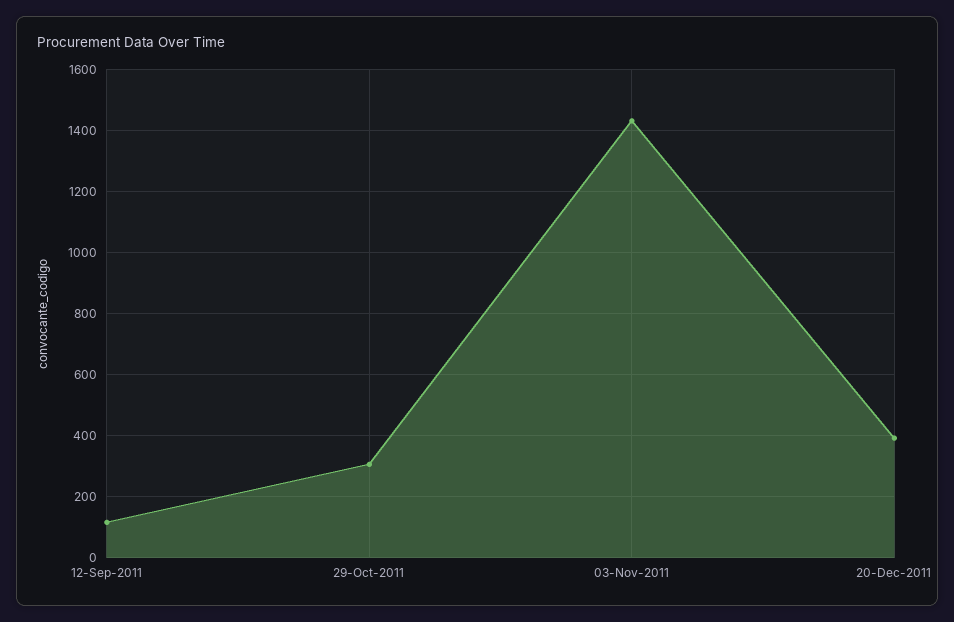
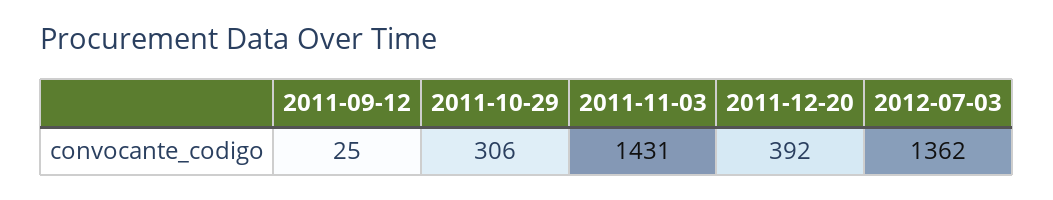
12-Sep-2011: 120 -> 25
2012-07-03: none -> 1362

